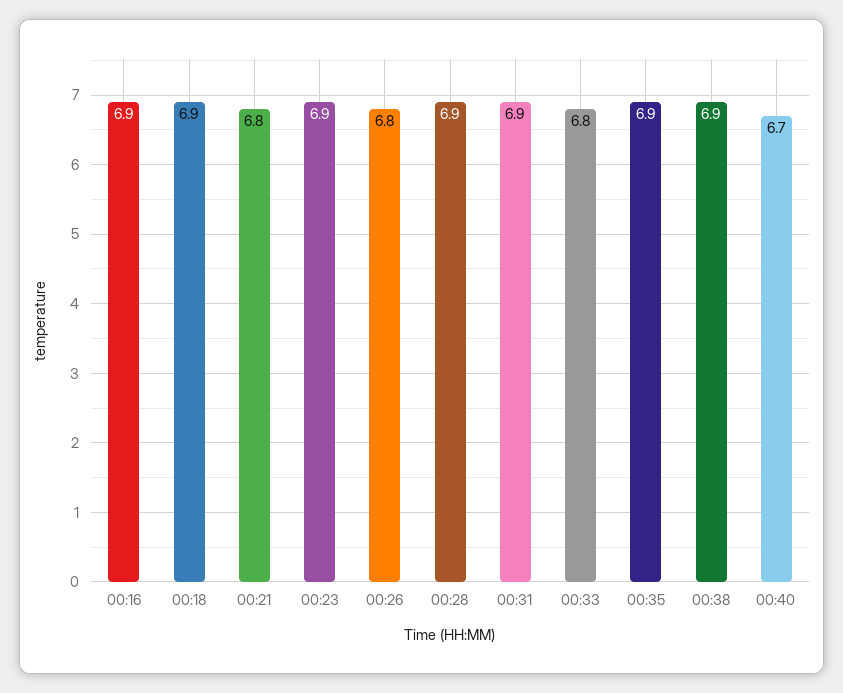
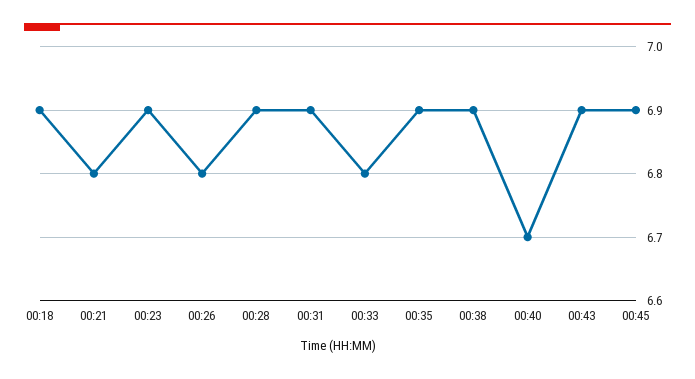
00:16: 6.9 -> none
00:43: none -> 6.9
00:45: none -> 6.9

